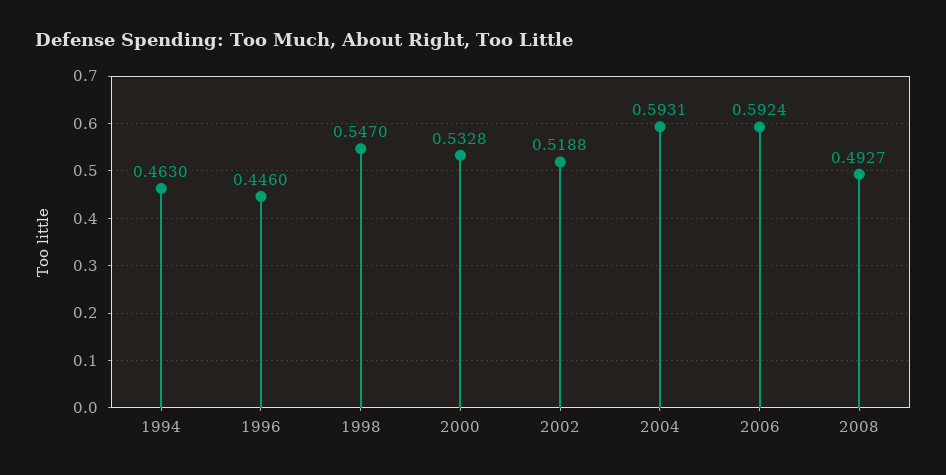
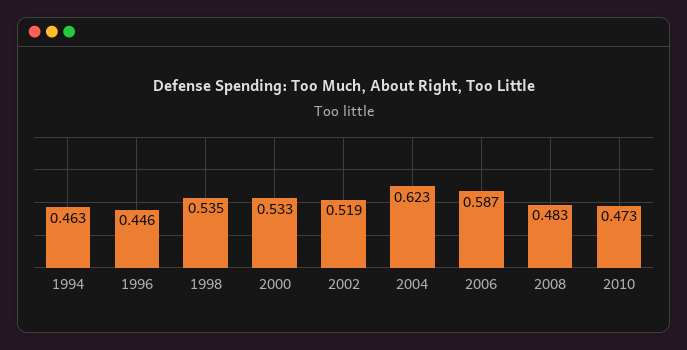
1998: 0.547 -> 0.535
2004: 0.5931 -> 0.623
2006: 0.5924 -> 0.587
2008: 0.4927 -> 0.483
2010: none -> 0.473

